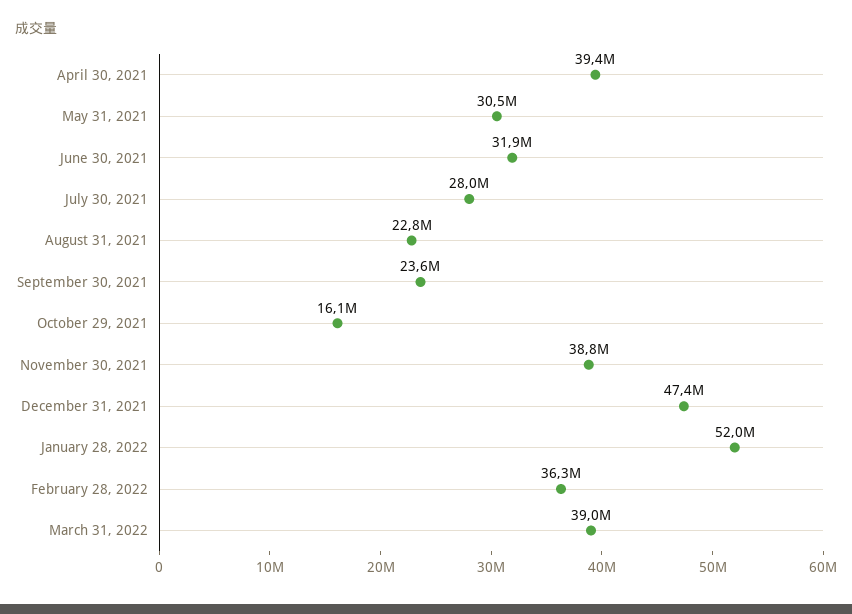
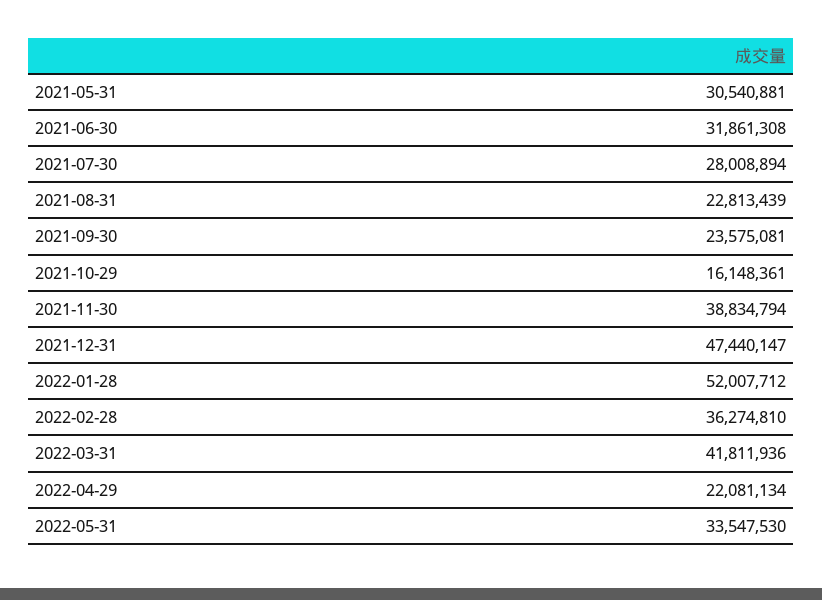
April 30, 2021: 39400000 -> none
March 31, 2022: 39000000 -> 41811936
2022-04-29: none -> 22081134
2022-05-31: none -> 33547530

